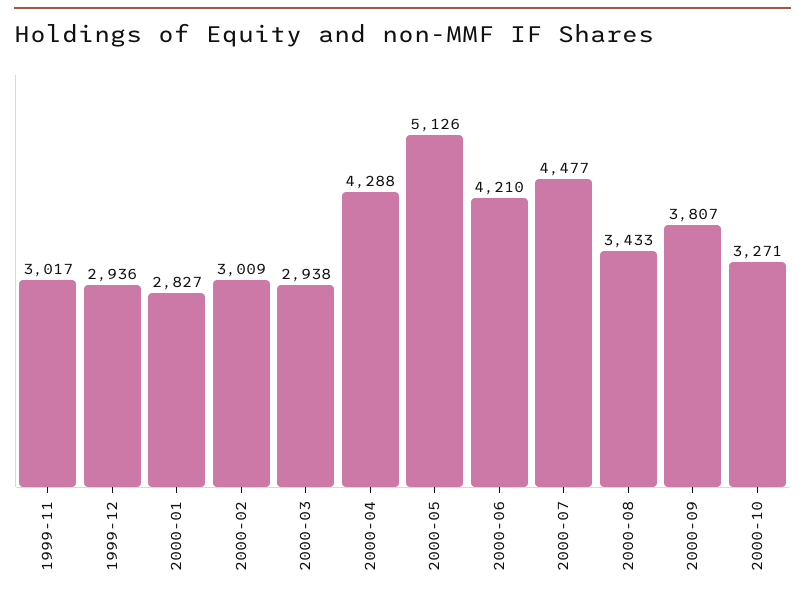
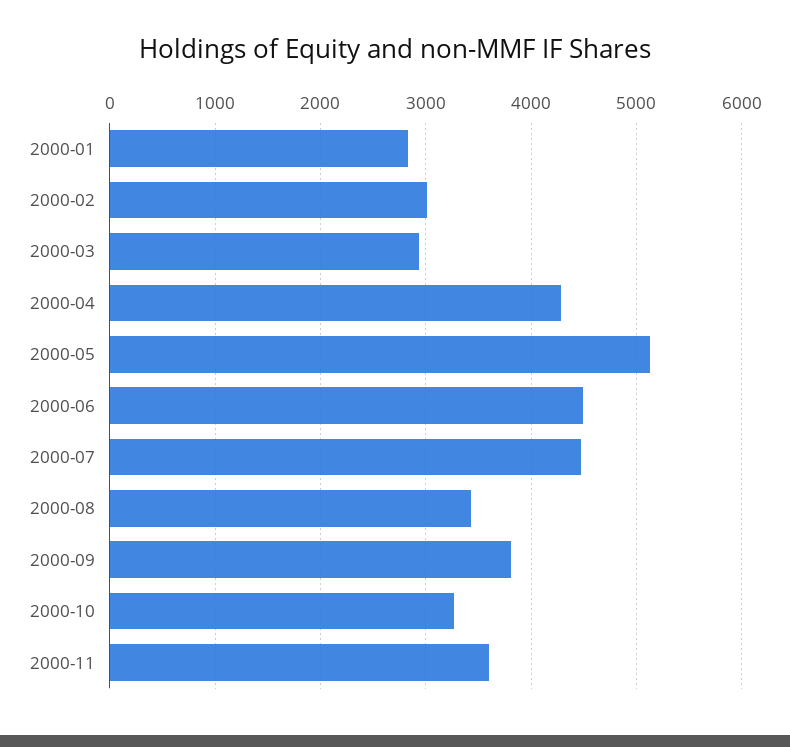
1999-11: 3017 -> none
1999-12: 2936 -> none
2000-06: 4210 -> 4500
2000-11: none -> 3600

